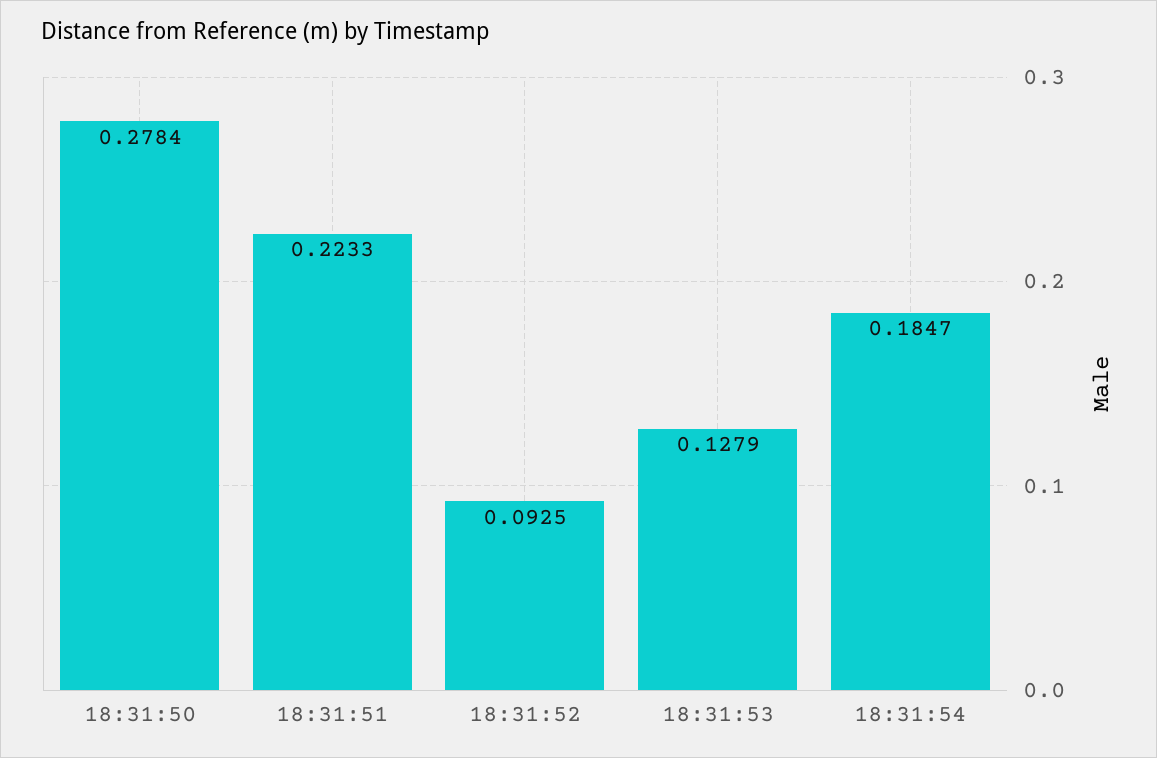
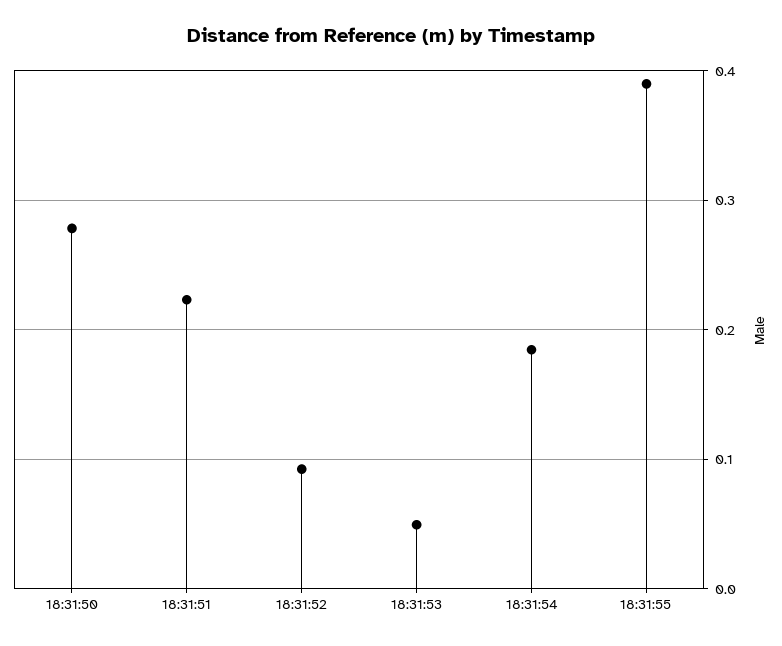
18:31:53: 0.1279 -> 0.05
18:31:55: none -> 0.39

